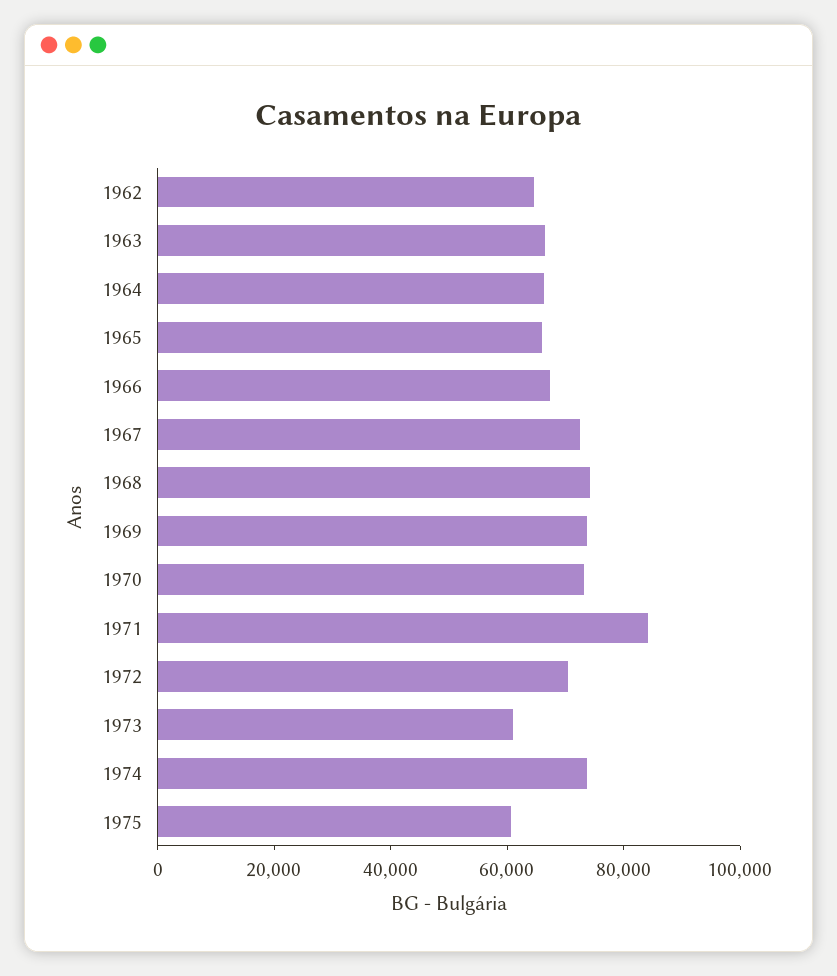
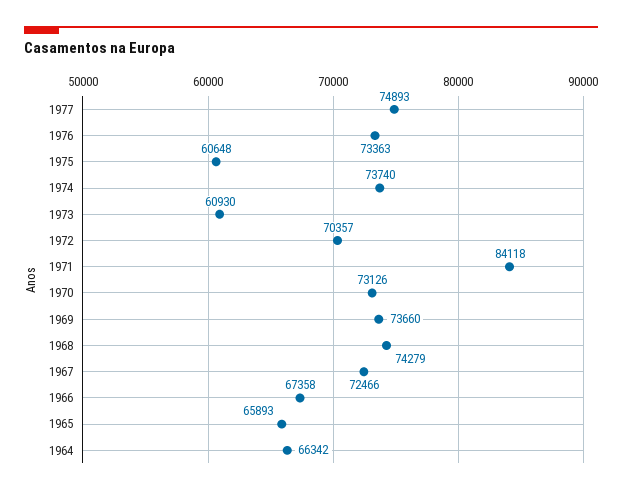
1962: 65000 -> none
1963: 65000 -> none
1977: none -> 74893
1976: none -> 73363

